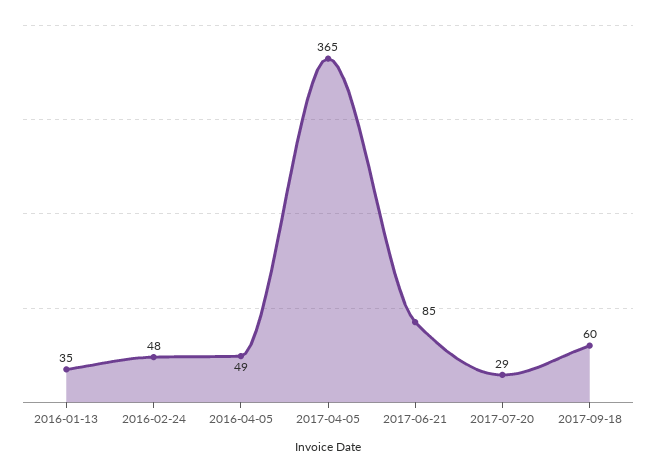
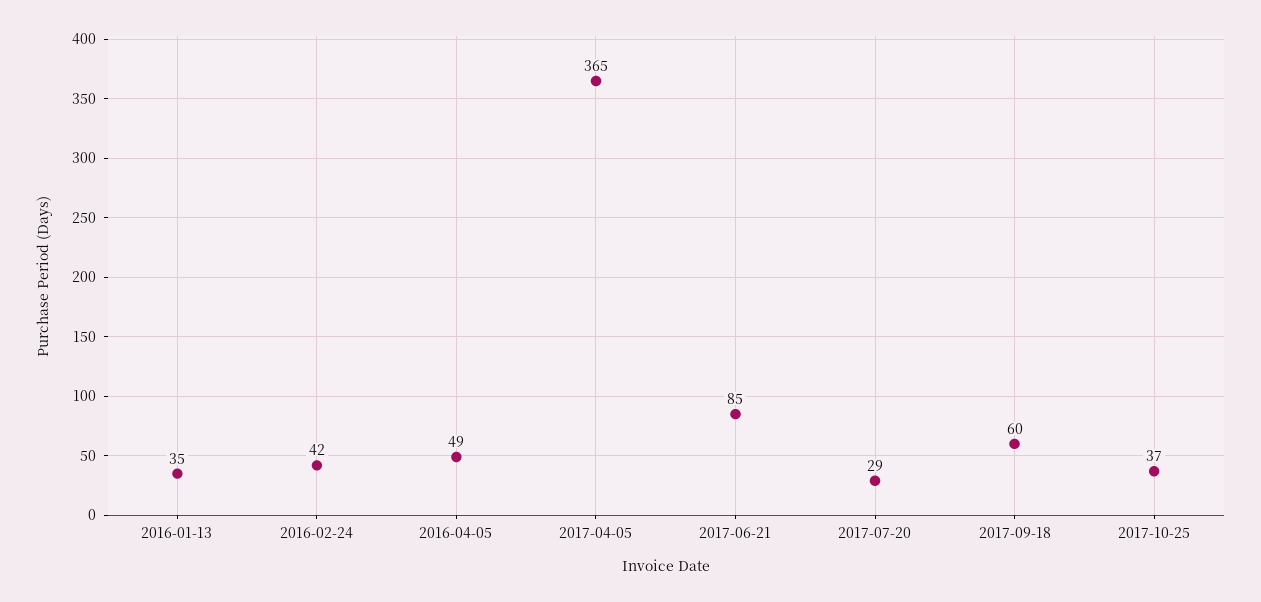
2016-02-24: 48 -> 42
2017-10-25: none -> 37

